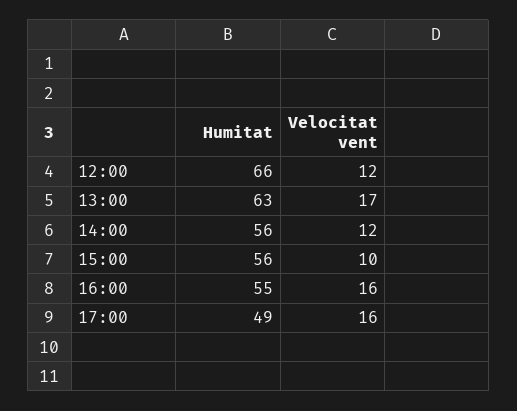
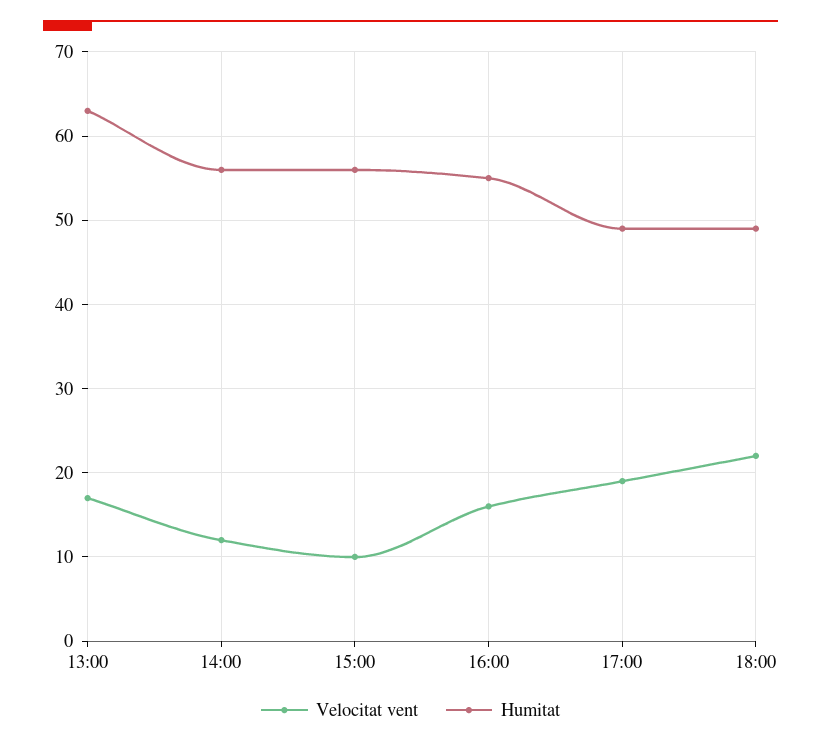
Humitat, 12:00: 66 -> none
Velocitat vent, 12:00: 12 -> none
Velocitat vent, 17:00: 16 -> 19
Velocitat vent, 18:00: none -> 22
Humitat, 18:00: none -> 49

